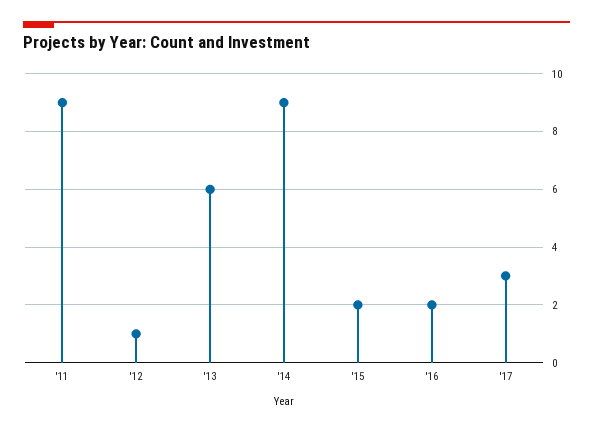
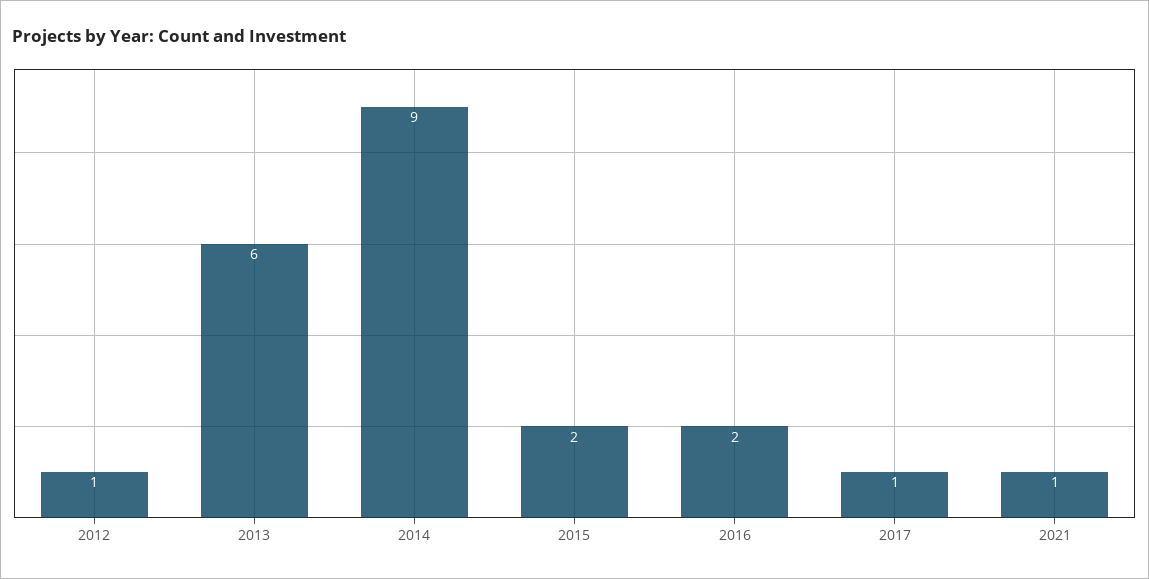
'11: 9 -> none
'17: 3 -> 1
2021: none -> 1

